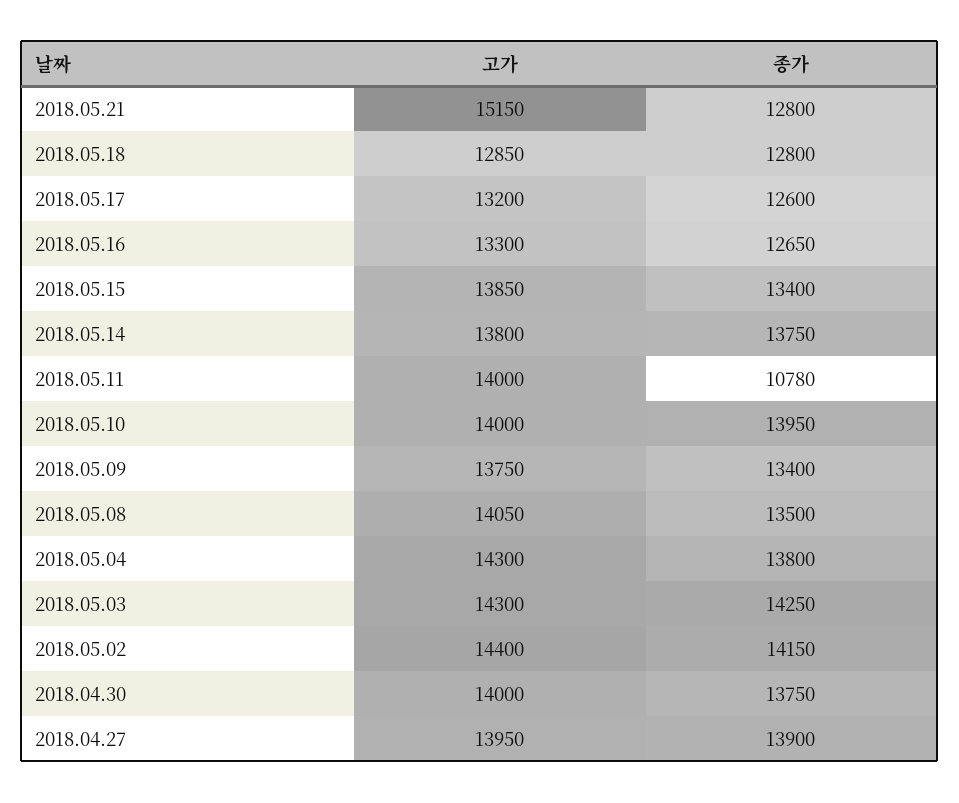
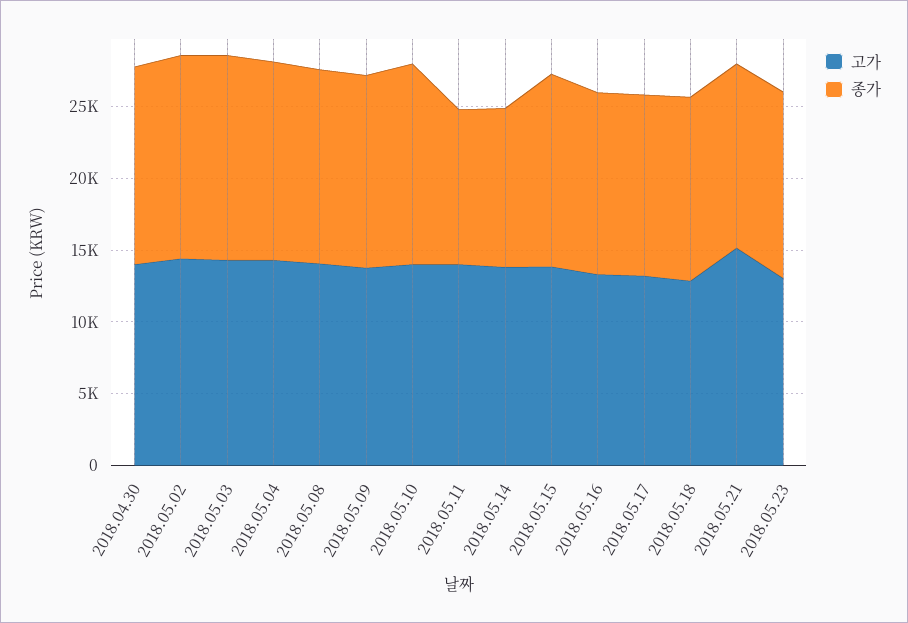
종가, 2018.05.14: 13750 -> 11000
고가, 2018.04.27: 13950 -> none
종가, 2018.04.27: 13900 -> none
고가, 2018.05.23: none -> 13000
종가, 2018.05.23: none -> 13000

